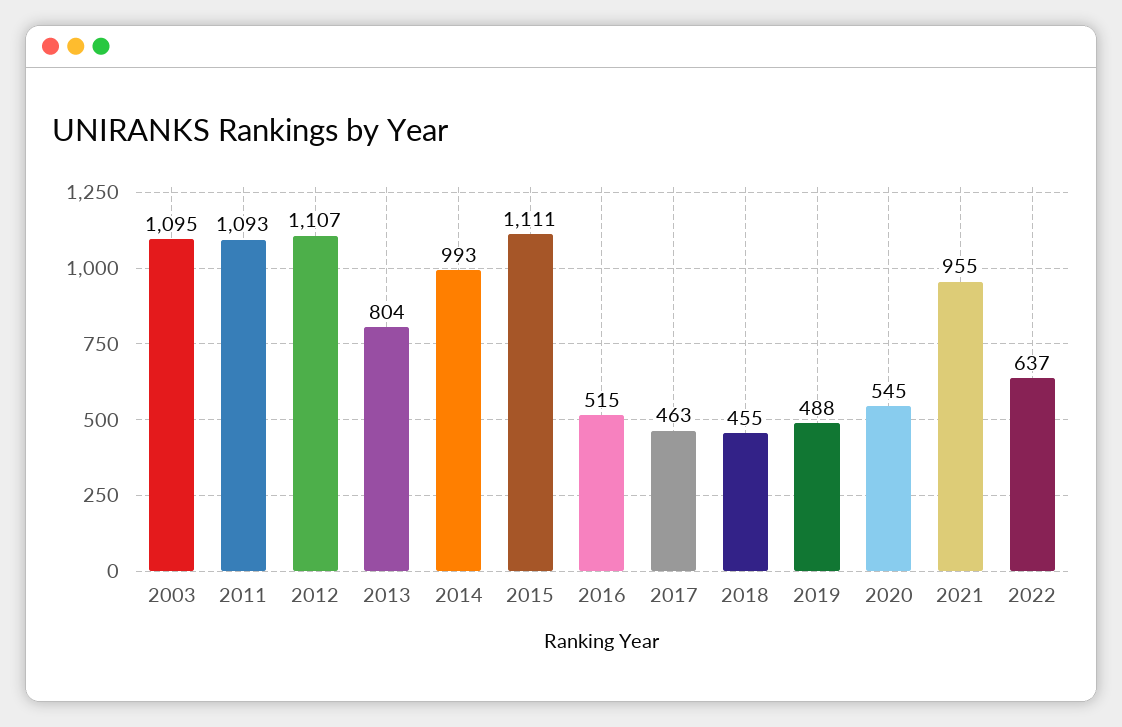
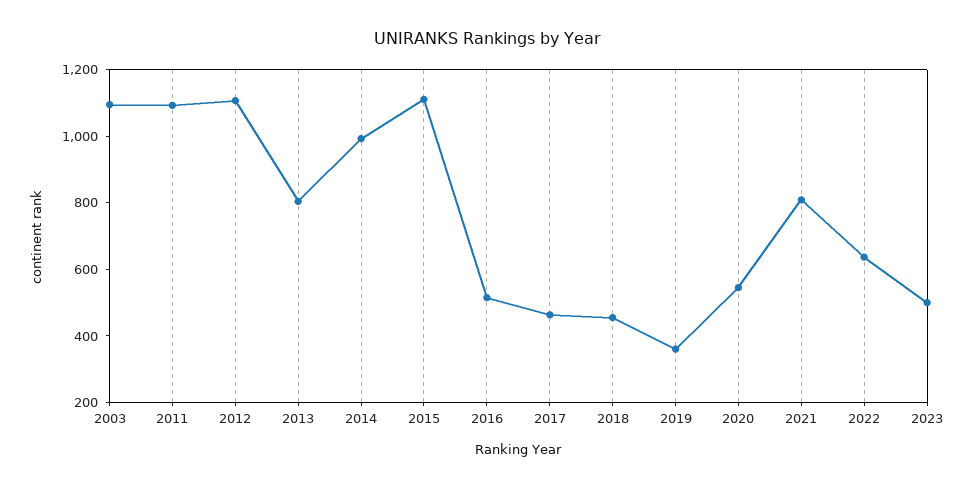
2019: 488 -> 350
2021: 955 -> 800
2023: none -> 500

